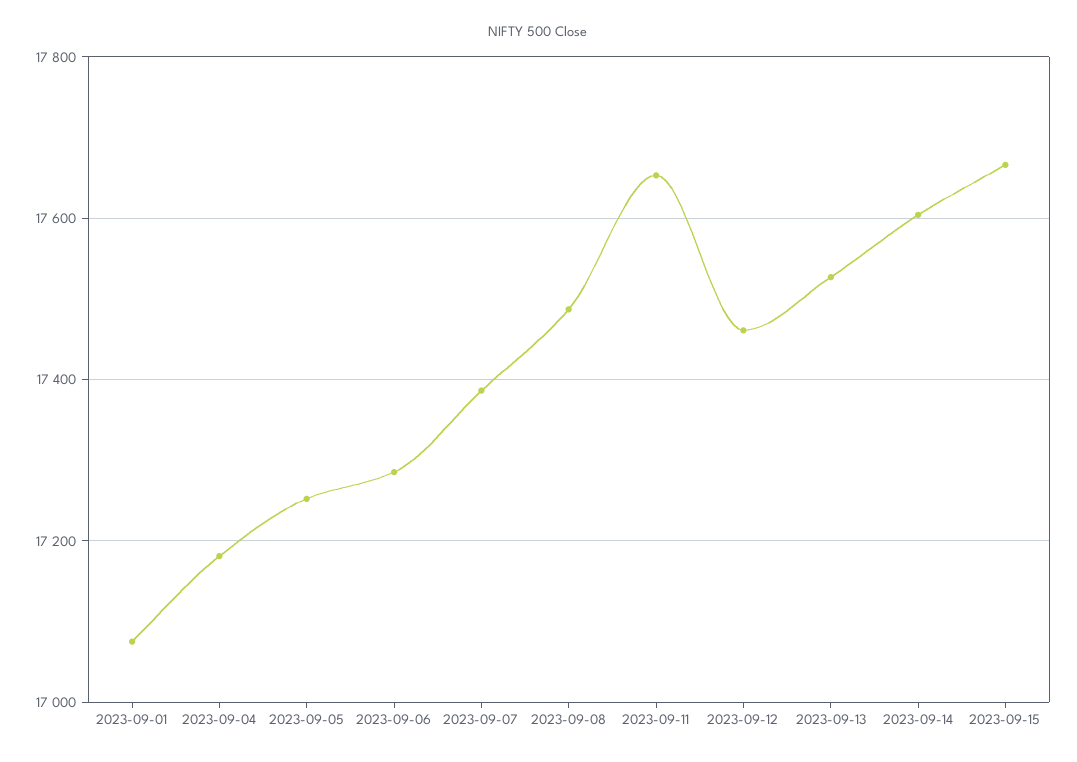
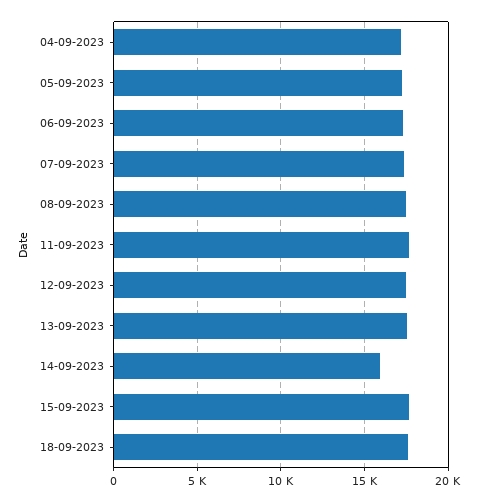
2023-09-01: 17080 -> none
2023-09-14: 17600 -> 16000
18-09-2023: none -> 17500

